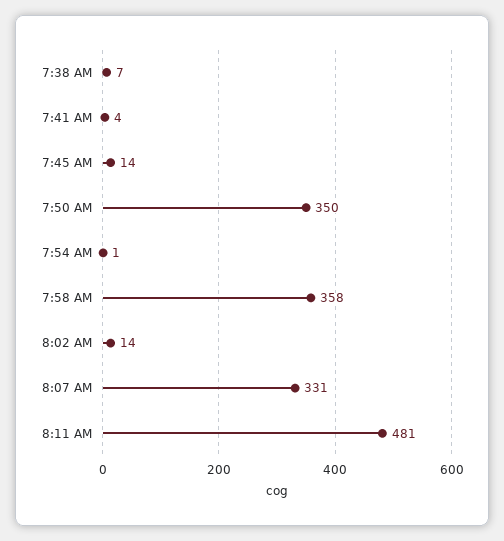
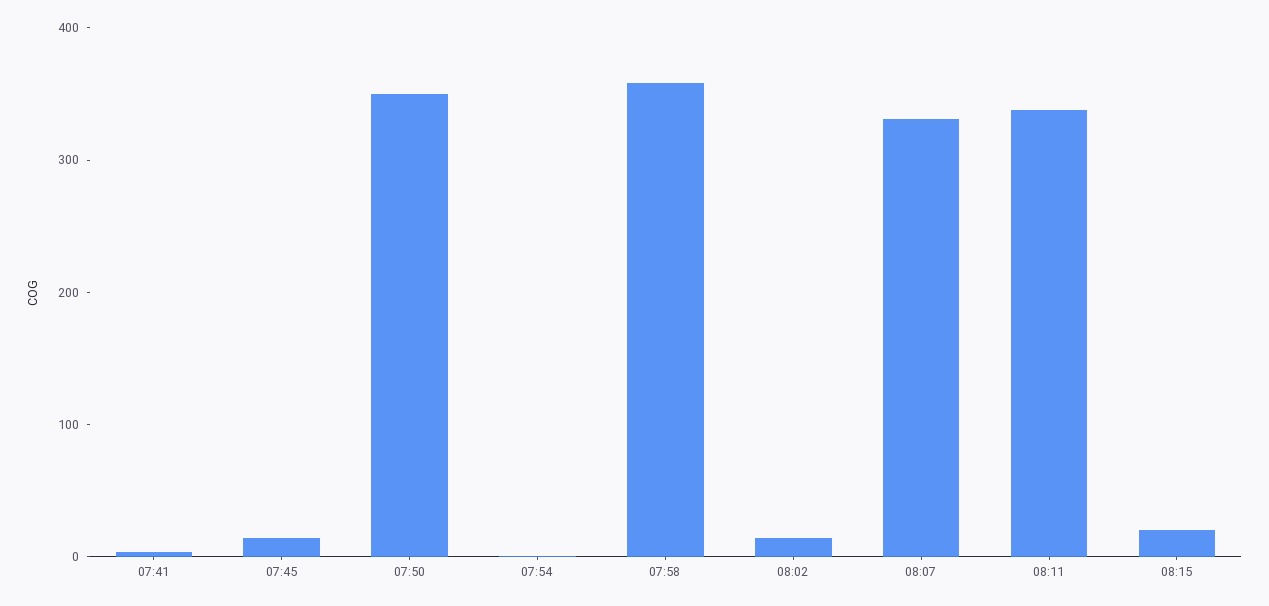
7:38 AM: 7 -> none
8:11 AM: 481 -> 340
08:15: none -> 20

